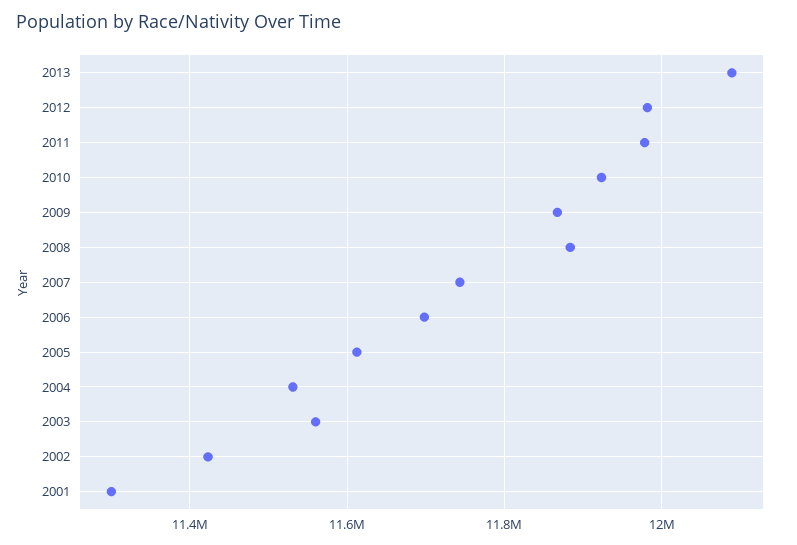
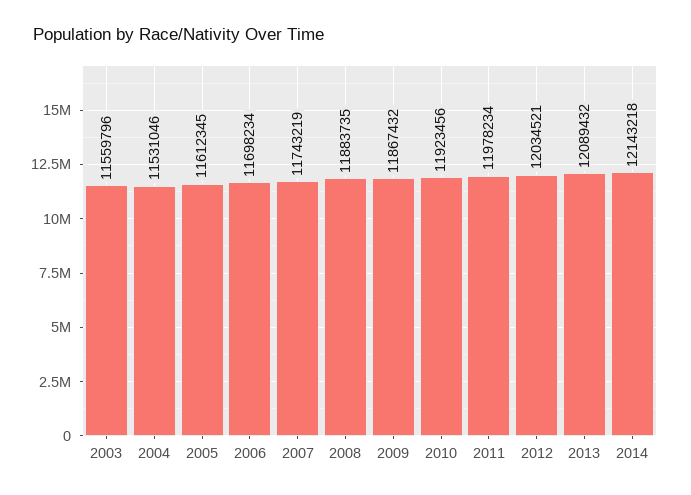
2012: 11980000 -> 12034521
2002: 11420000 -> none
2001: 11300000 -> none
2014: none -> 12143218

